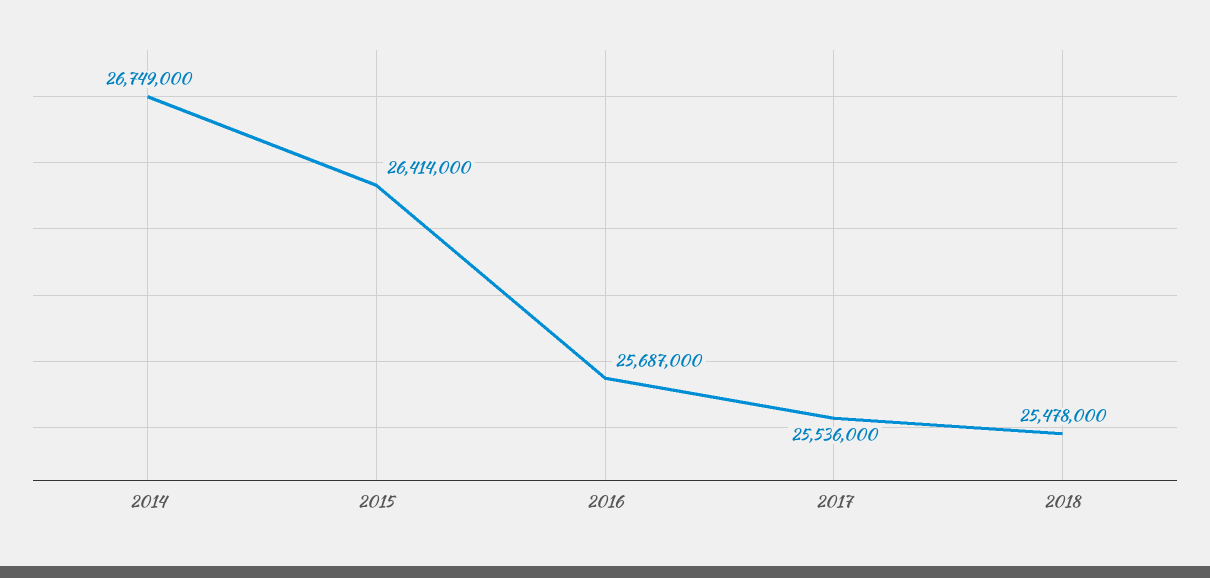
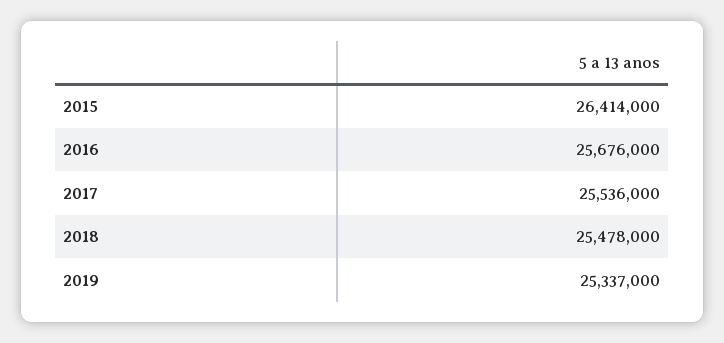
2014: 26749000 -> none
2016: 25687000 -> 25676000
2019: none -> 25337000

